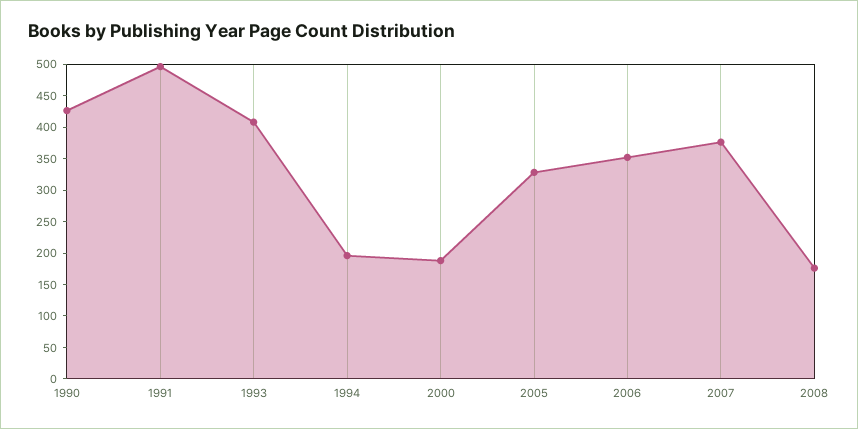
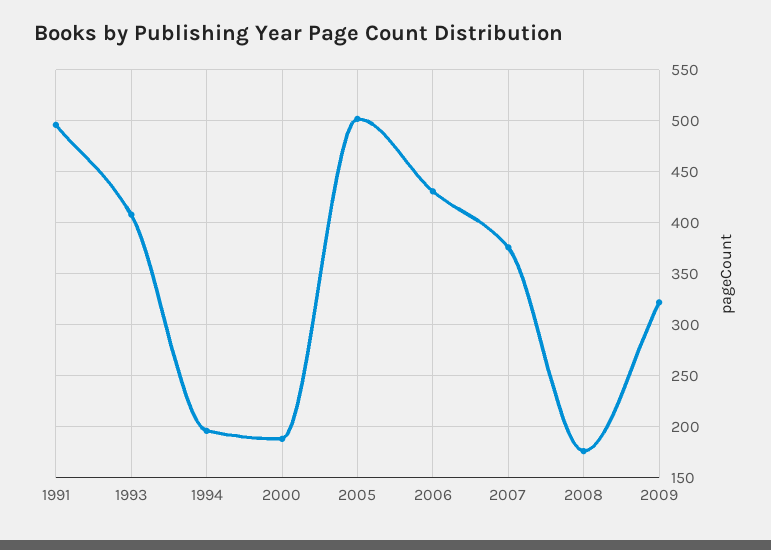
1990: 425 -> none
2005: 325 -> 500
2006: 350 -> 430
2009: none -> 320

